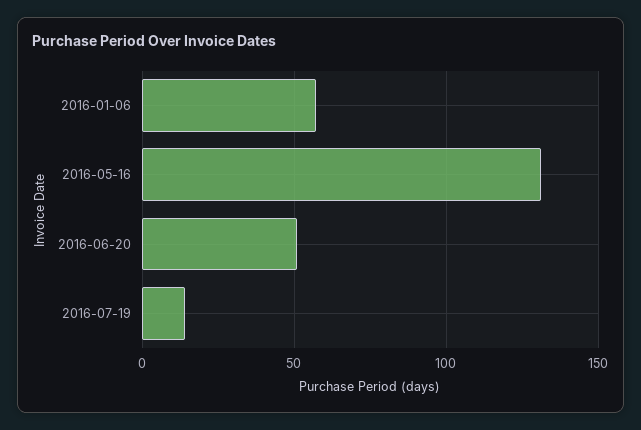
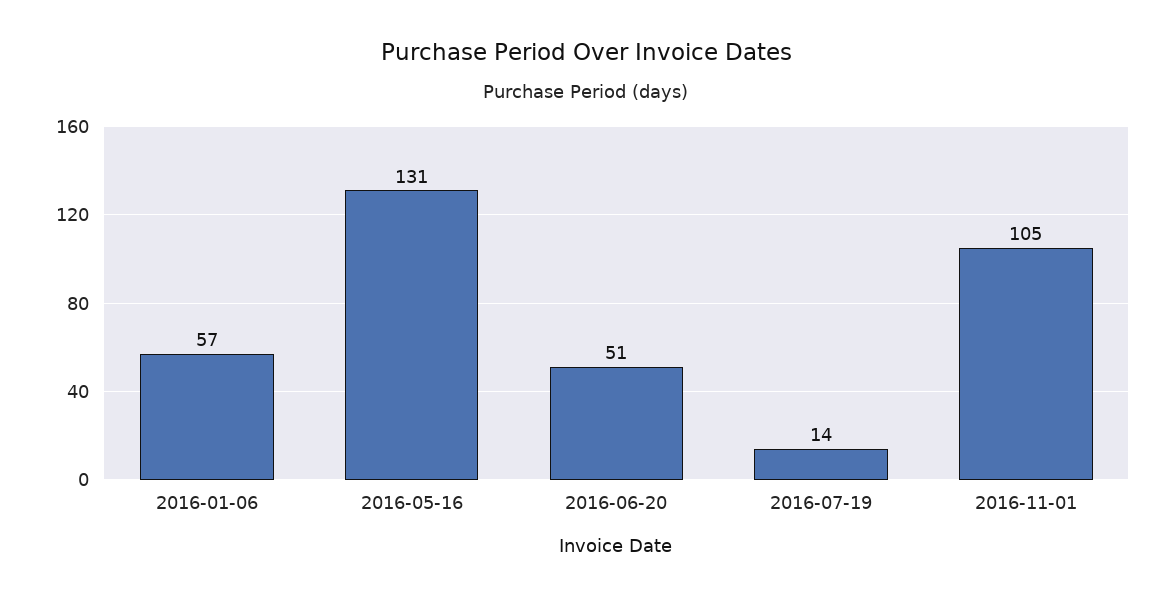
2016-11-01: none -> 105

